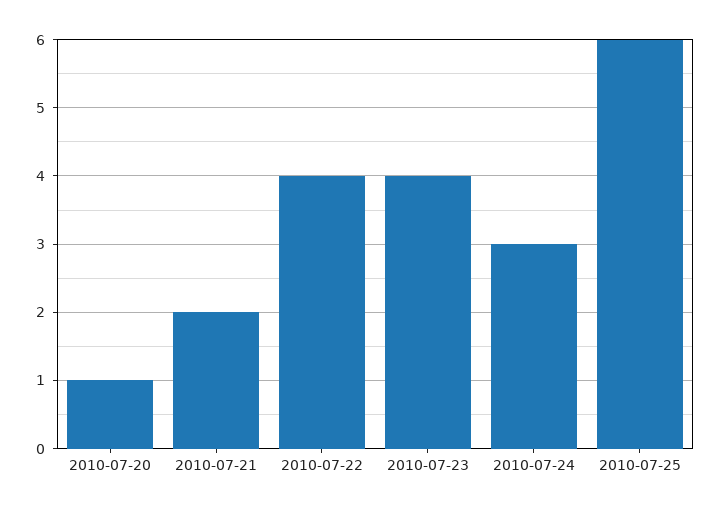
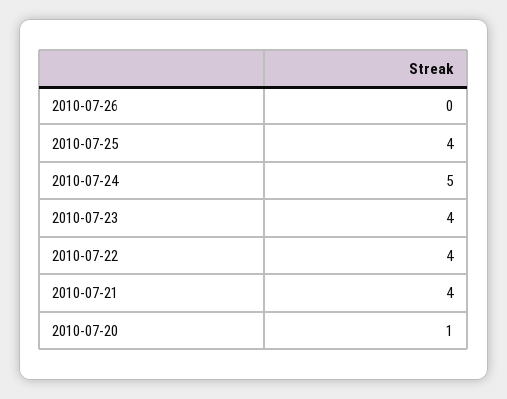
2010-07-21: 2 -> 4
2010-07-24: 3 -> 5
2010-07-25: 6 -> 4
2010-07-26: none -> 0

